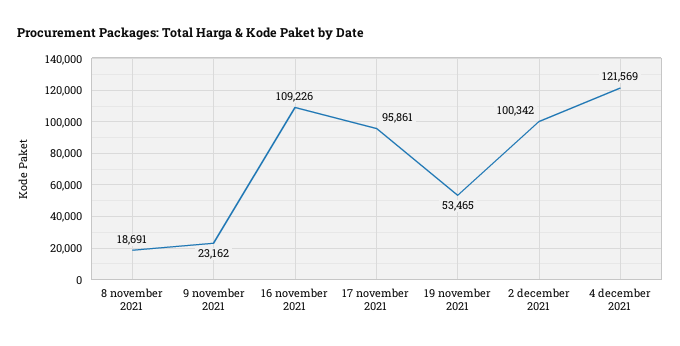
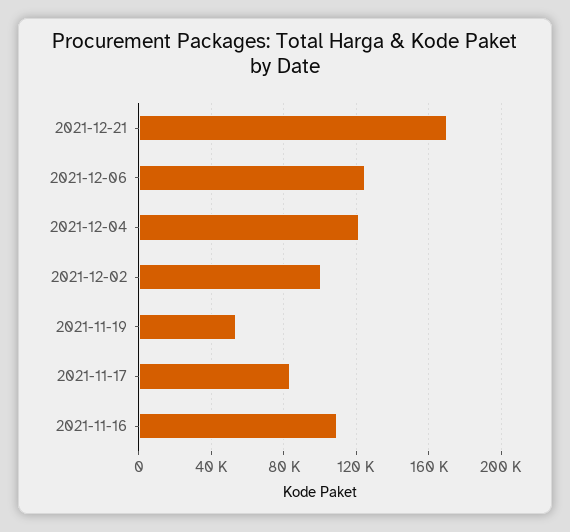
8 november 2021: 18691 -> none
9 november 2021: 23162 -> none
17 november 2021: 95861 -> 85000
2021-12-21: none -> 170000
2021-12-06: none -> 125000

